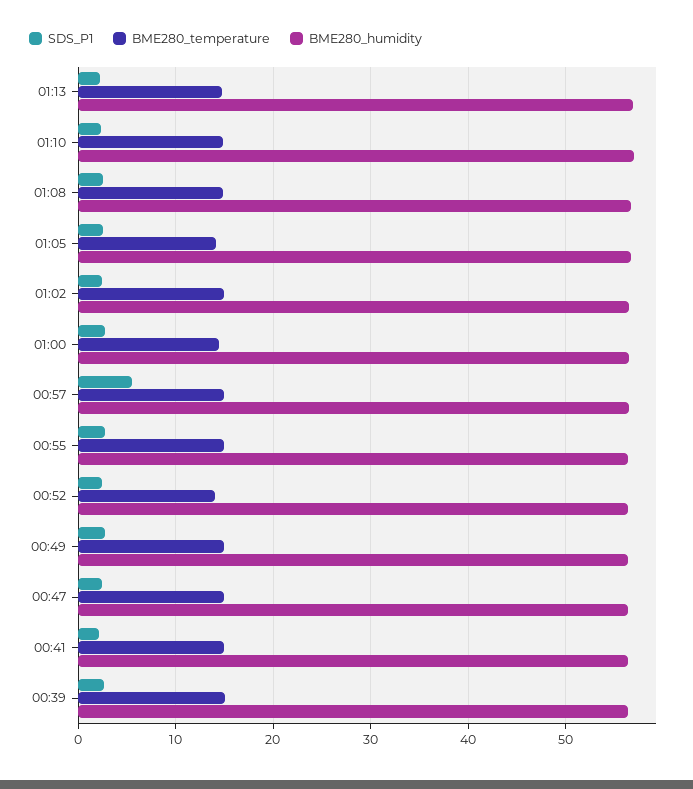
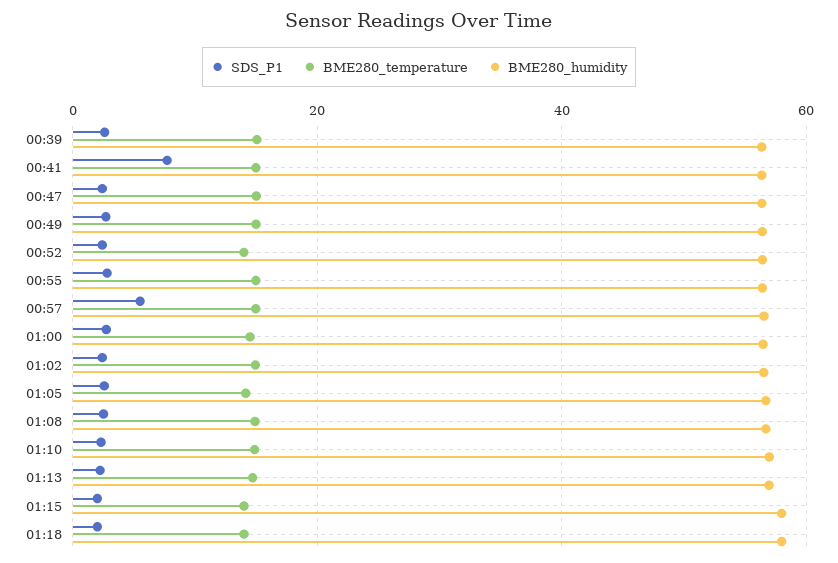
SDS_P1, 00:41: 2 -> 8
SDS_P1, 01:15: none -> 2
BME280_temperature, 01:15: none -> 14
BME280_humidity, 01:15: none -> 58
SDS_P1, 01:18: none -> 2
BME280_temperature, 01:18: none -> 14
BME280_humidity, 01:18: none -> 58

